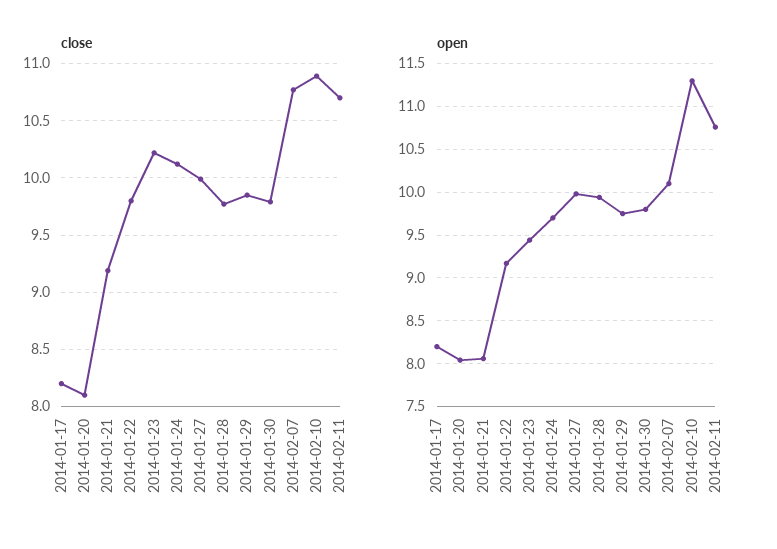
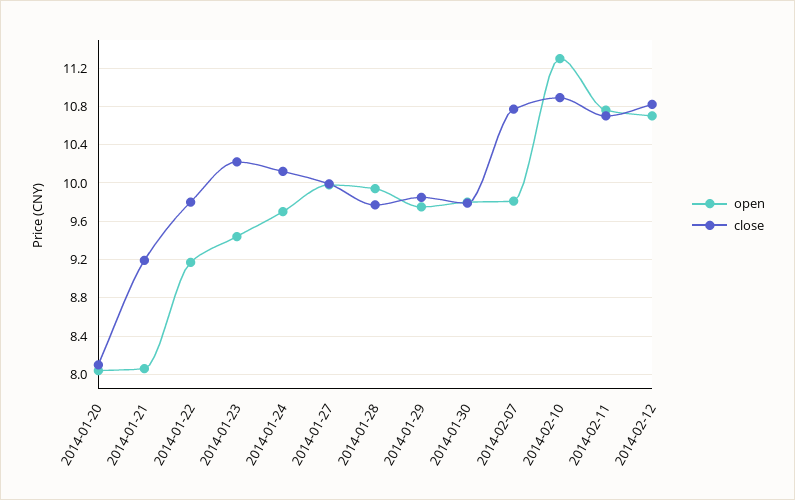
close, 2014-01-17: 8.2 -> none
open, 2014-01-17: 8.2 -> none
open, 2014-02-07: 10.1 -> 9.8
open, 2014-02-12: none -> 10.7
close, 2014-02-12: none -> 10.8

